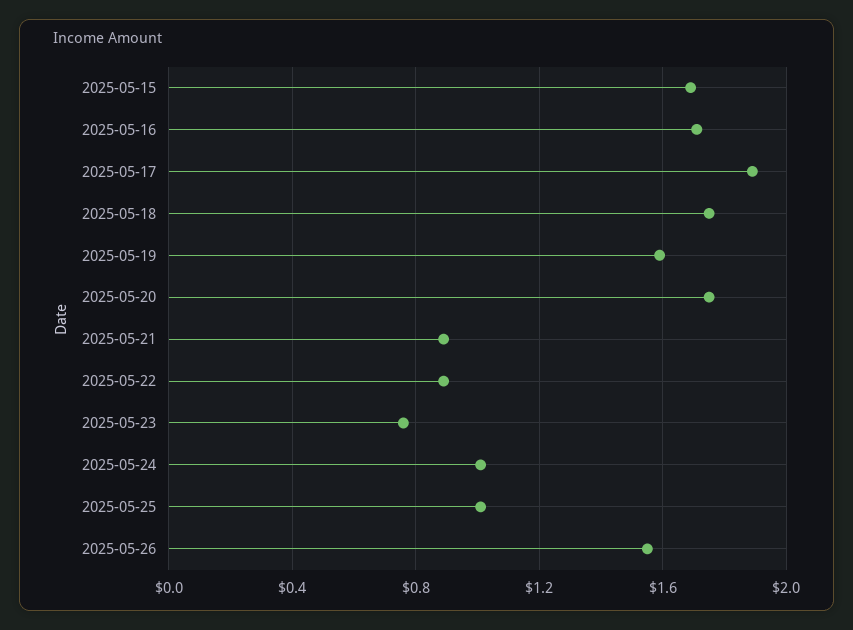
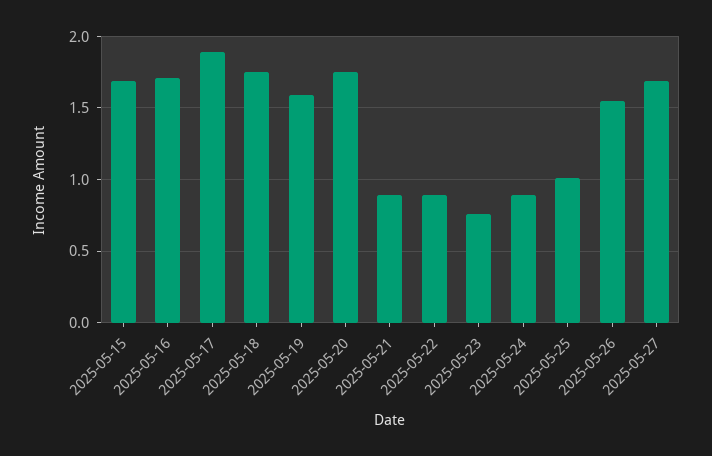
2025-05-24: 1 -> 0.9
2025-05-27: none -> 1.7

